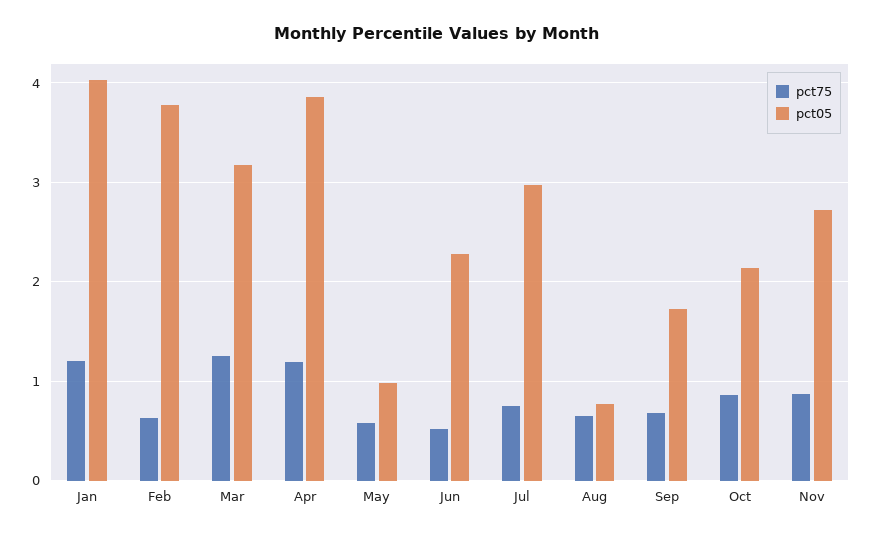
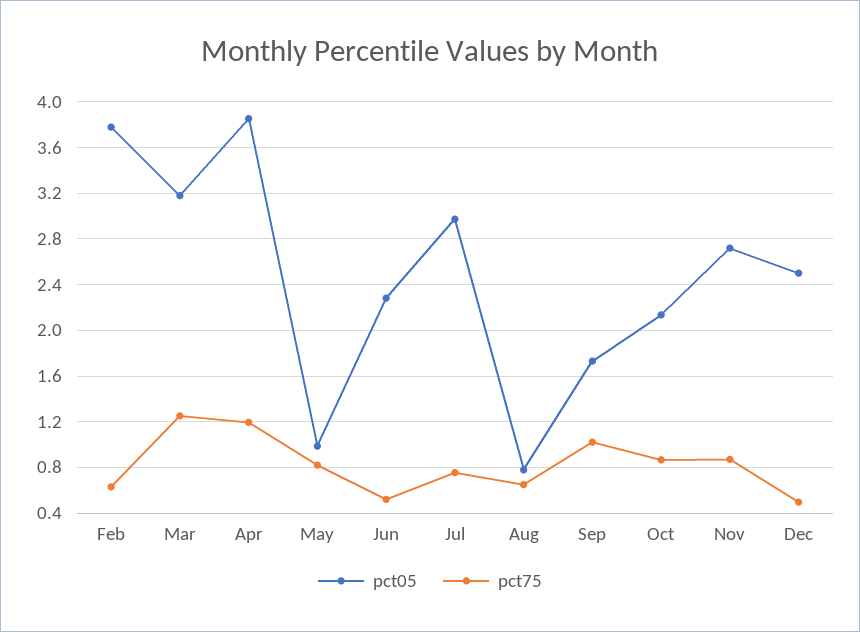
pct75, Jan: 1.2 -> none
pct05, Jan: 4 -> none
pct75, May: 0.6 -> 0.8
pct75, Sep: 0.7 -> 1
pct05, Dec: none -> 2.5
pct75, Dec: none -> 0.5

